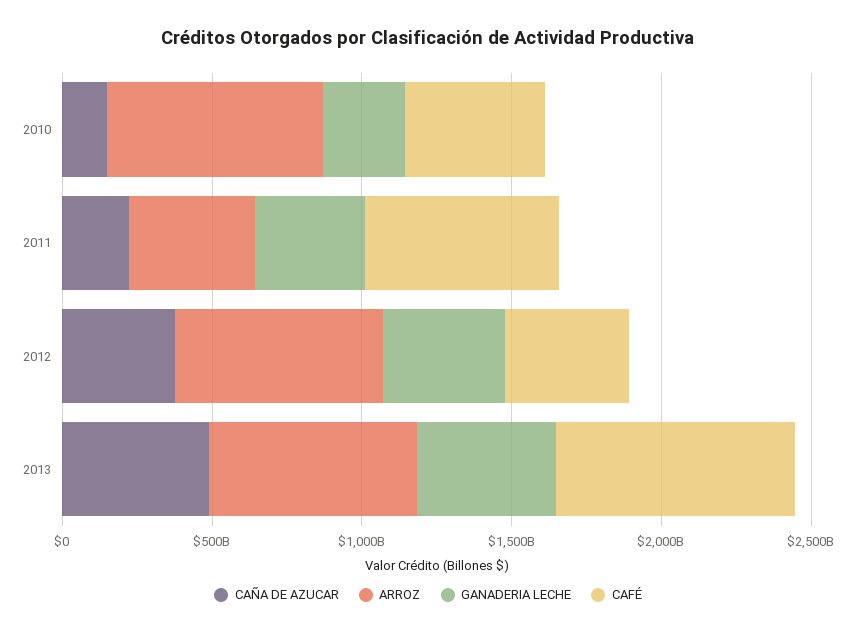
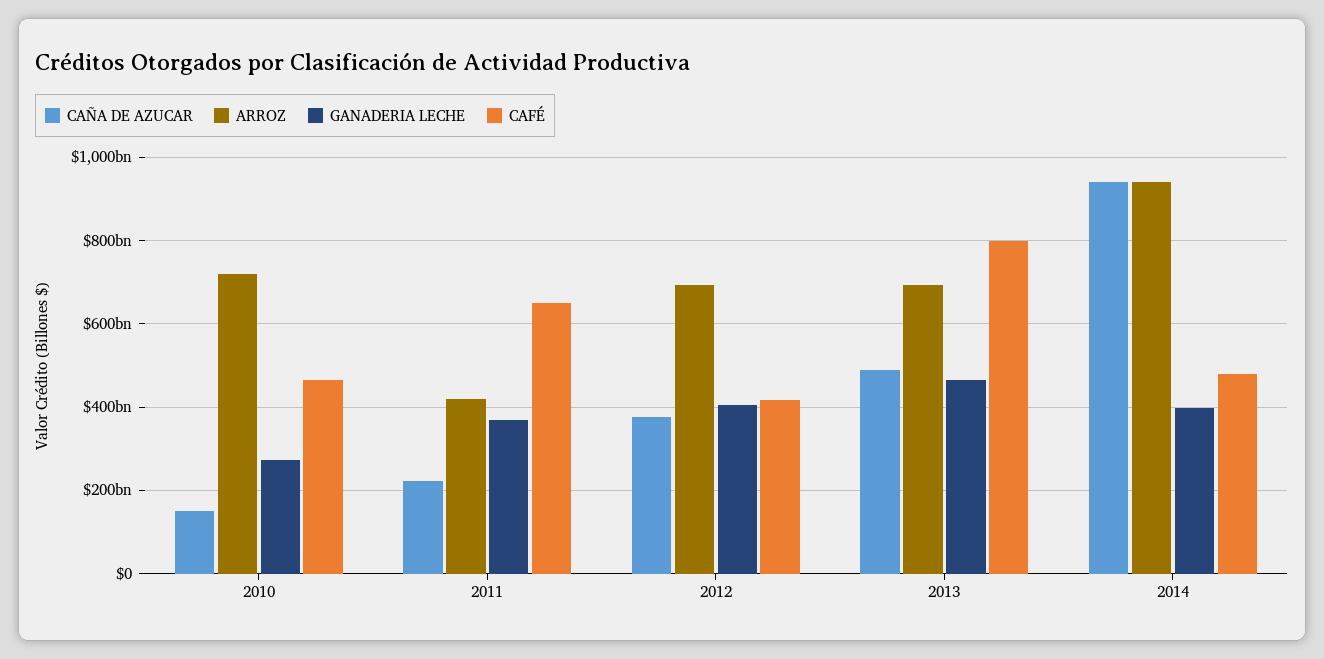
CAÑA DE AZUCAR, 2014: none -> 940000000000
ARROZ, 2014: none -> 940000000000
GANADERIA LECHE, 2014: none -> 400000000000
CAFÉ, 2014: none -> 480000000000

